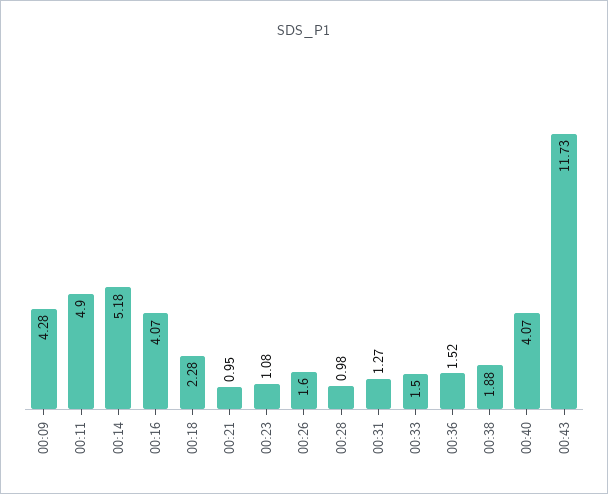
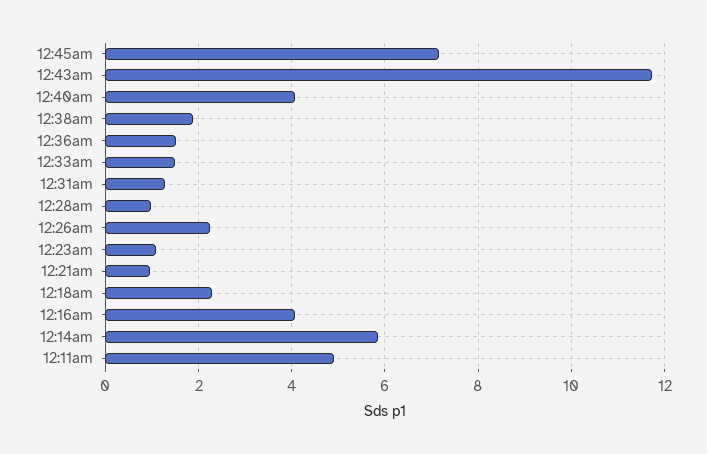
00:09: 4.28 -> none
00:14: 5.18 -> 5.8
00:26: 1.6 -> 2.2
12:45am: none -> 7.2

